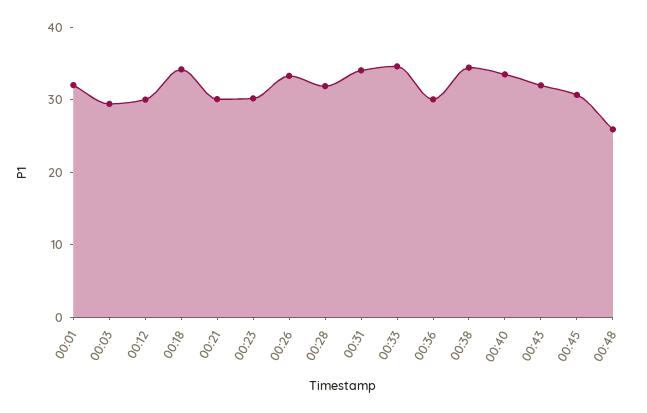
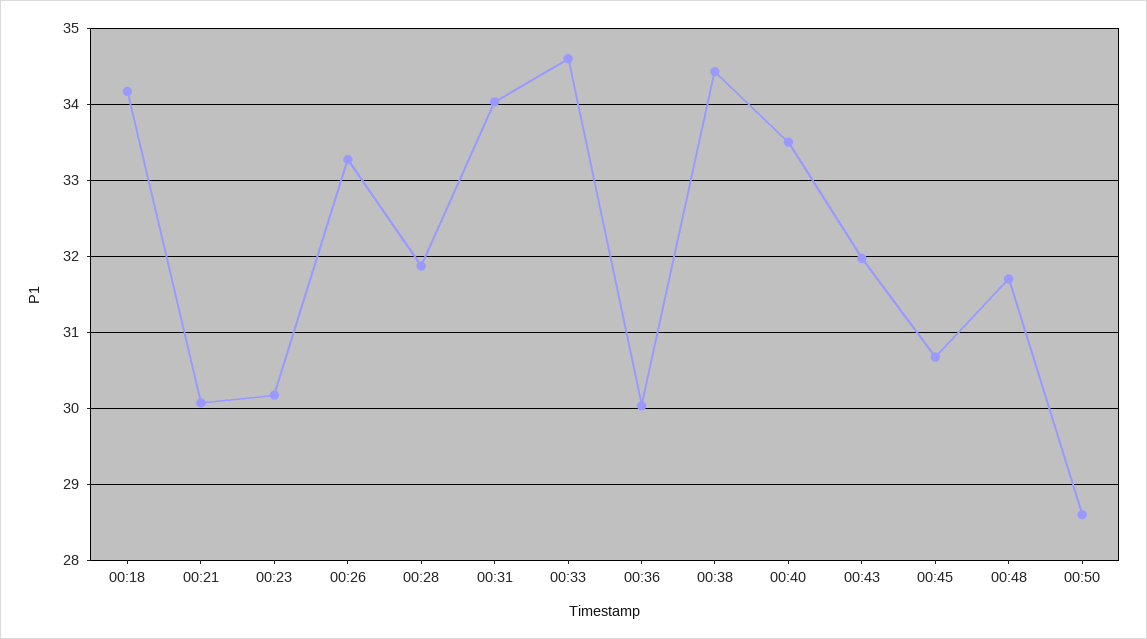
00:01: 32 -> none
00:03: 30 -> none
00:12: 30 -> none
00:48: 26 -> 31.7
00:50: none -> 28.6

